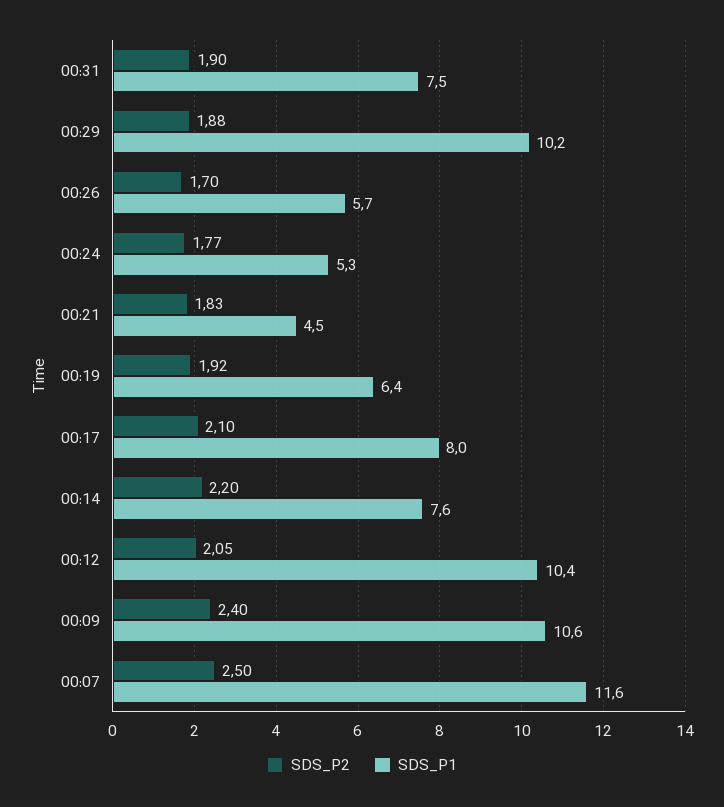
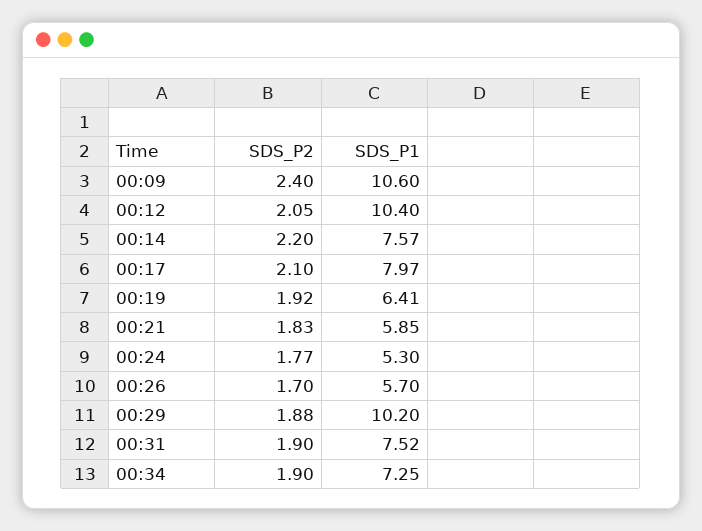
SDS_P1, 00:21: 4.5 -> 5.85
SDS_P2, 00:07: 2.5 -> none
SDS_P1, 00:07: 11.6 -> none
SDS_P2, 00:34: none -> 1.9
SDS_P1, 00:34: none -> 7.25

